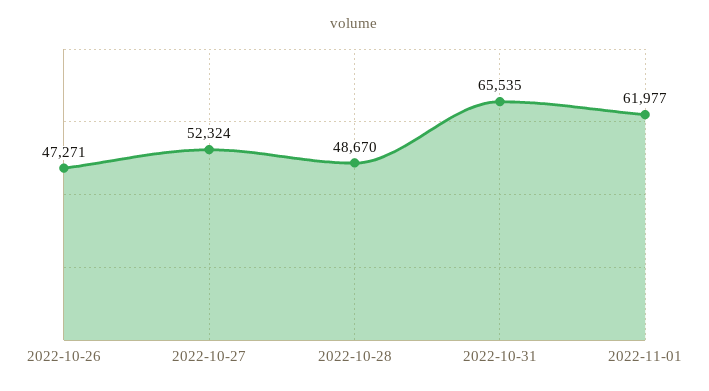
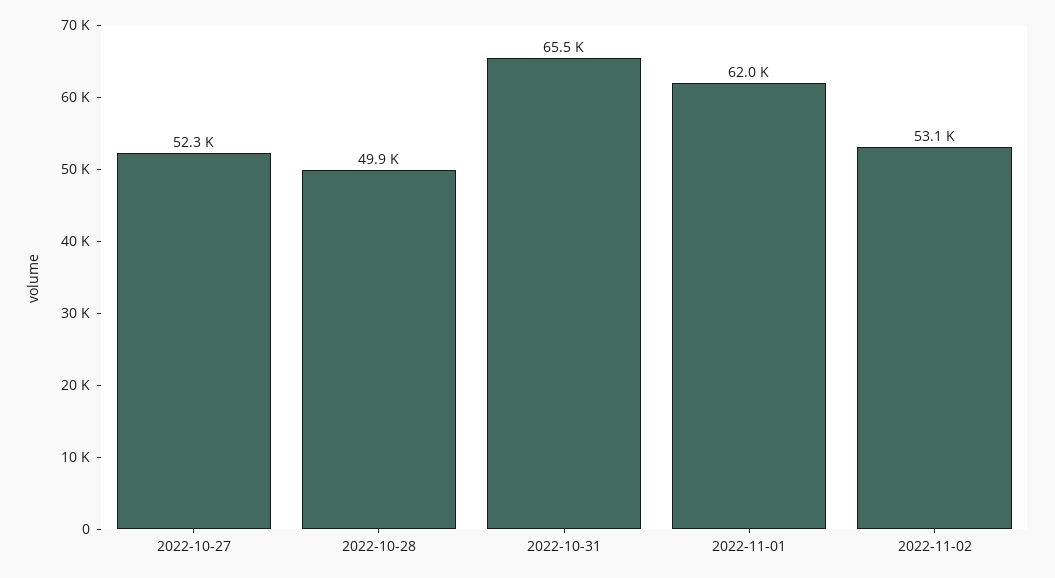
2022-10-26: 47271 -> none
2022-10-28: 48670 -> 49900
2022-11-02: none -> 53100

